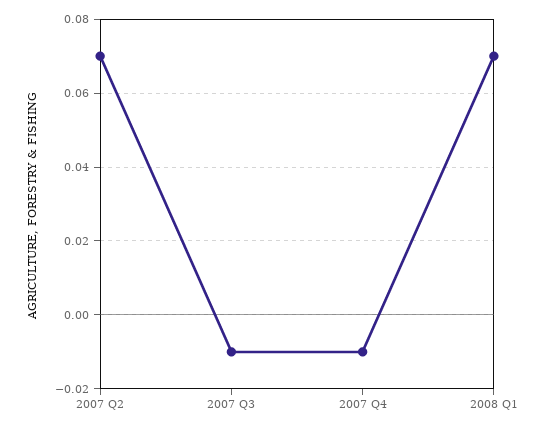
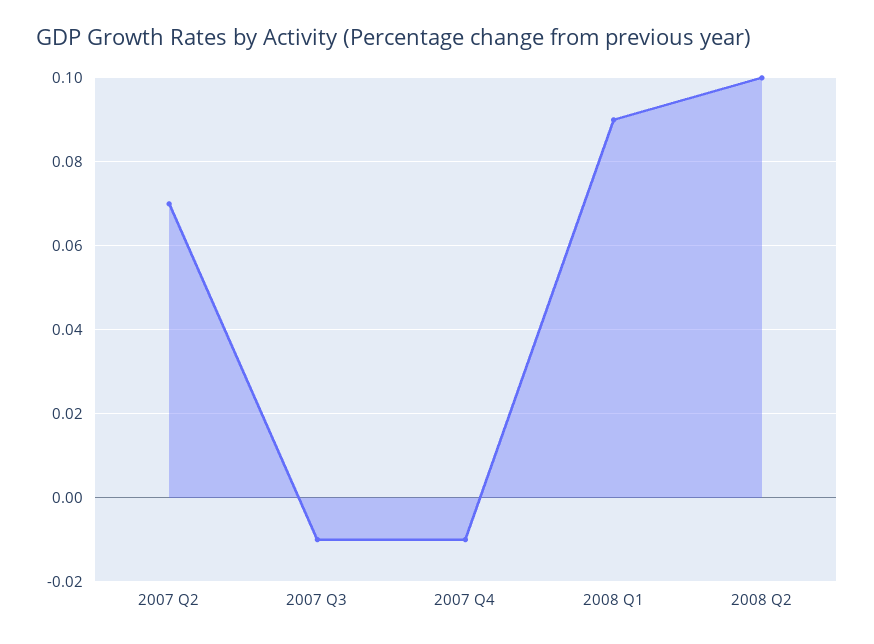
2008 Q1: 0.07 -> 0.09
2008 Q2: none -> 0.1

